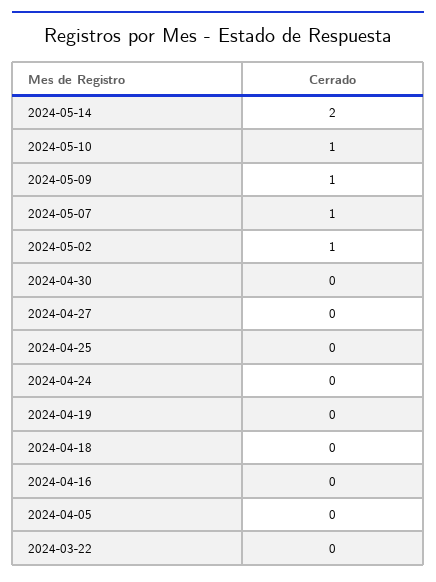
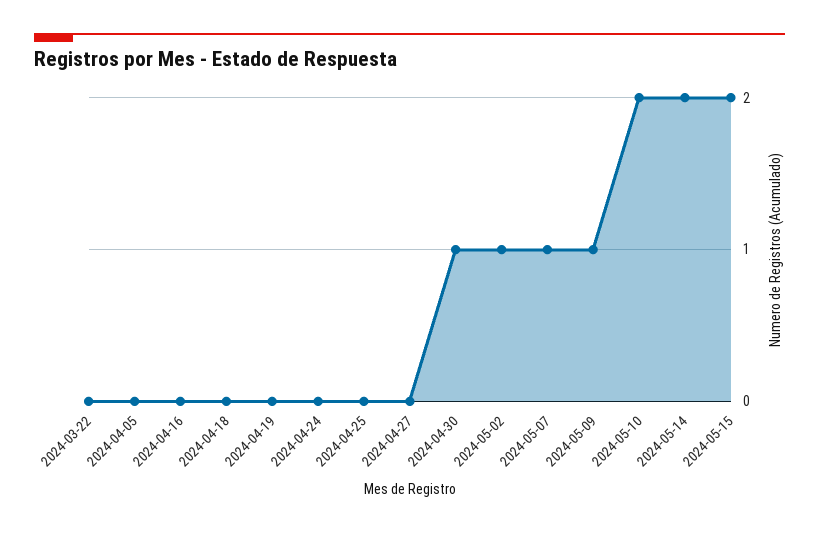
2024-05-10: 1 -> 2
2024-04-30: 0 -> 1
2024-05-15: none -> 2

